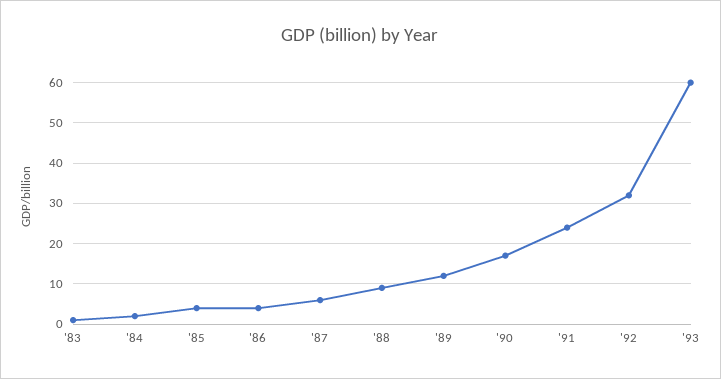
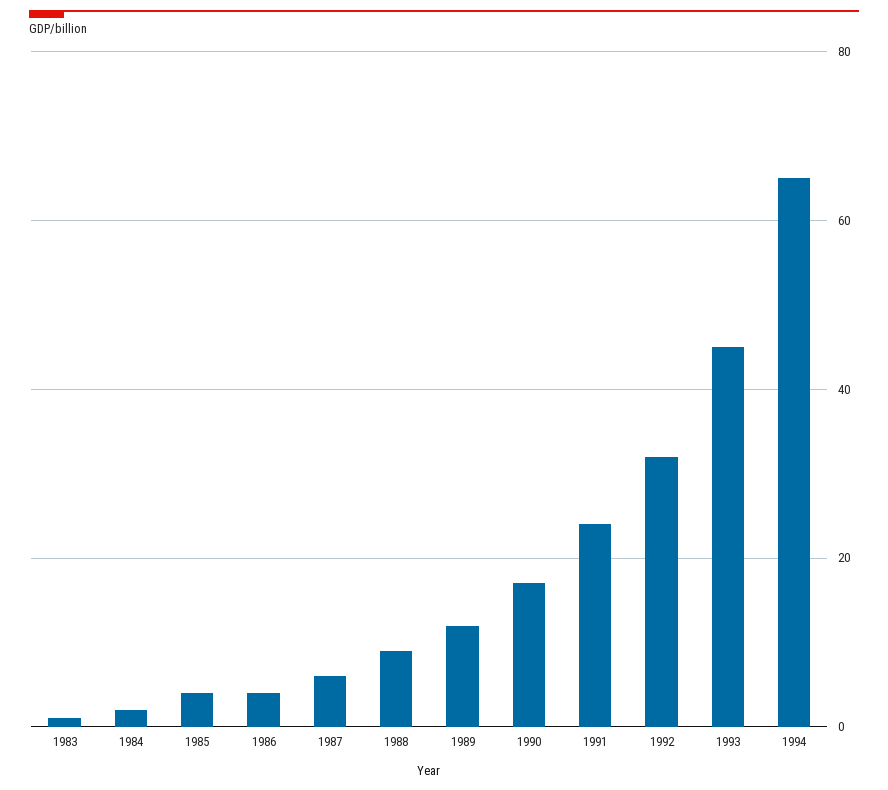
'93: 60 -> 45
1994: none -> 65

